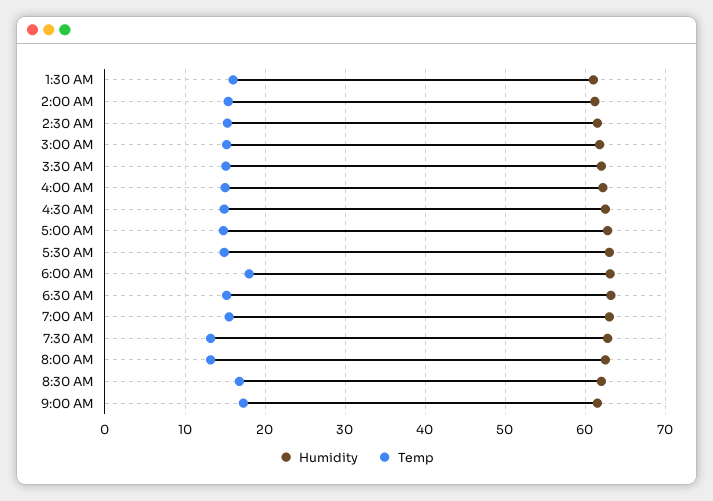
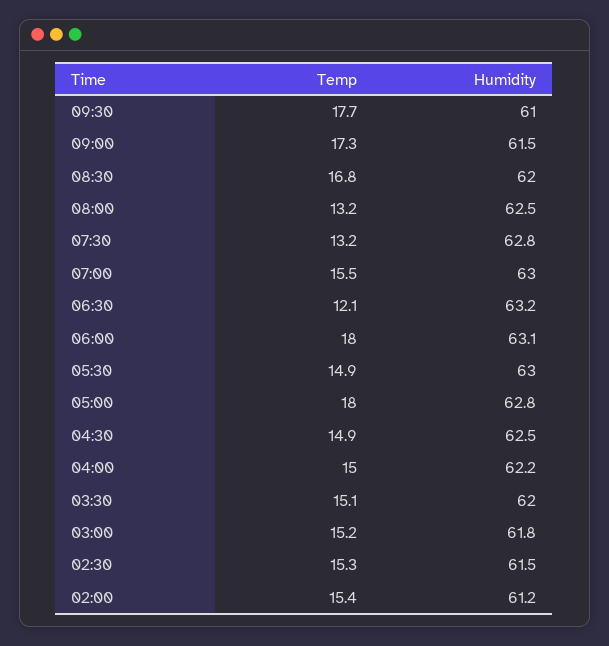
Humidity, 1:30 AM: 61 -> none
Temp, 1:30 AM: 16 -> none
Temp, 5:00 AM: 15 -> 18
Temp, 6:30 AM: 15 -> 12.1
Temp, 09:30: none -> 17.7
Humidity, 09:30: none -> 61

